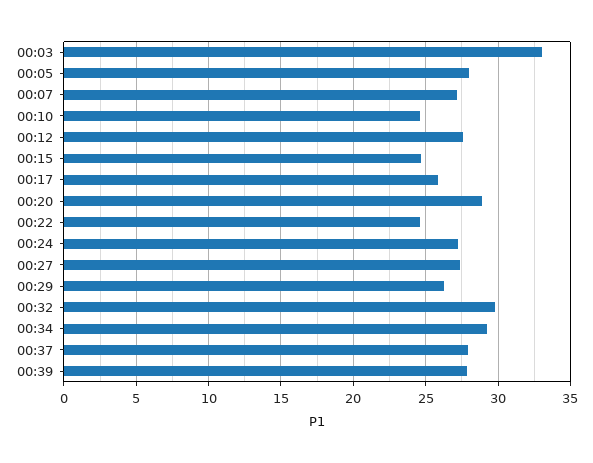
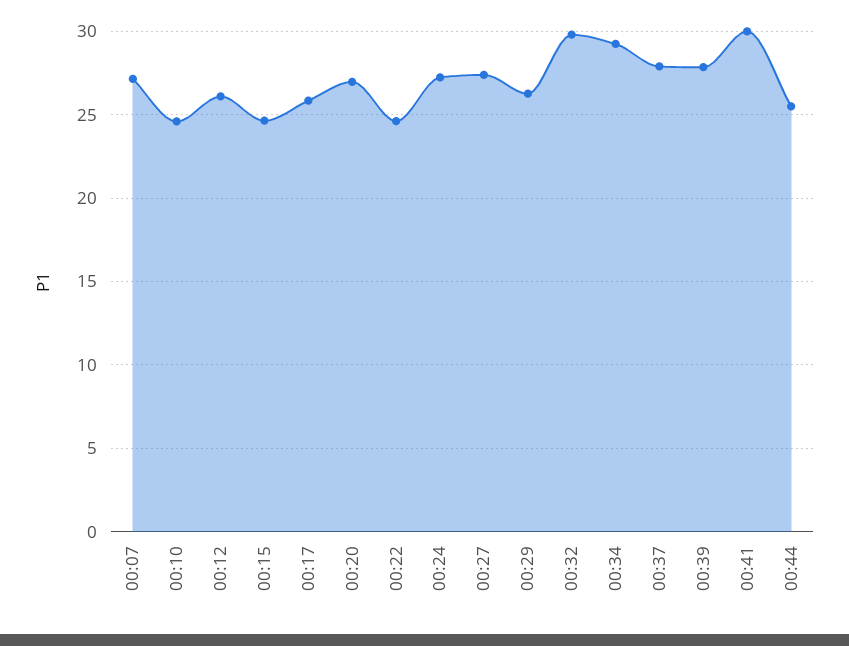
00:03: 33 -> none
00:05: 28 -> none
00:12: 27.5 -> 26
00:20: 29 -> 27
00:41: none -> 30
00:44: none -> 25.5

